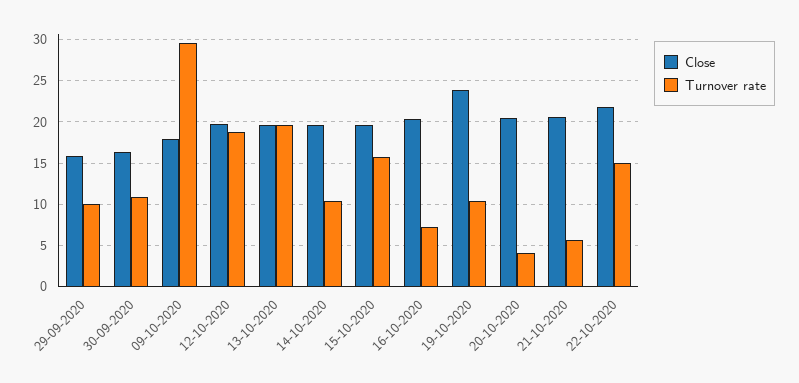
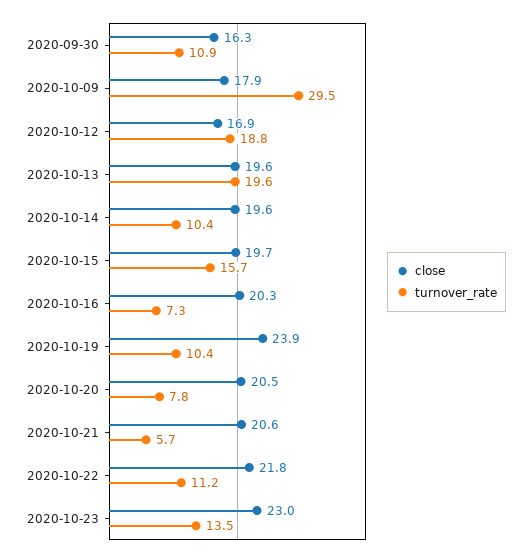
Close, 29-09-2020: 16 -> none
Turnover rate, 29-09-2020: 10 -> none
Close, 12-10-2020: 20 -> 16.9
Turnover rate, 20-10-2020: 4 -> 7.8
Turnover rate, 22-10-2020: 15 -> 11.2
Close, 2020-10-23: none -> 23
Turnover rate, 2020-10-23: none -> 13.5

